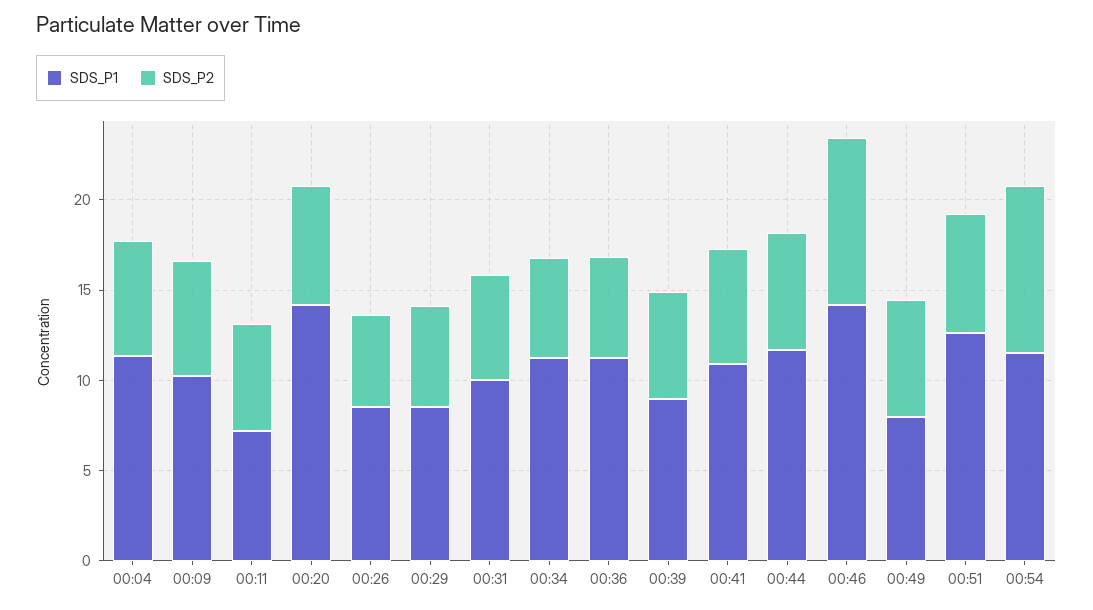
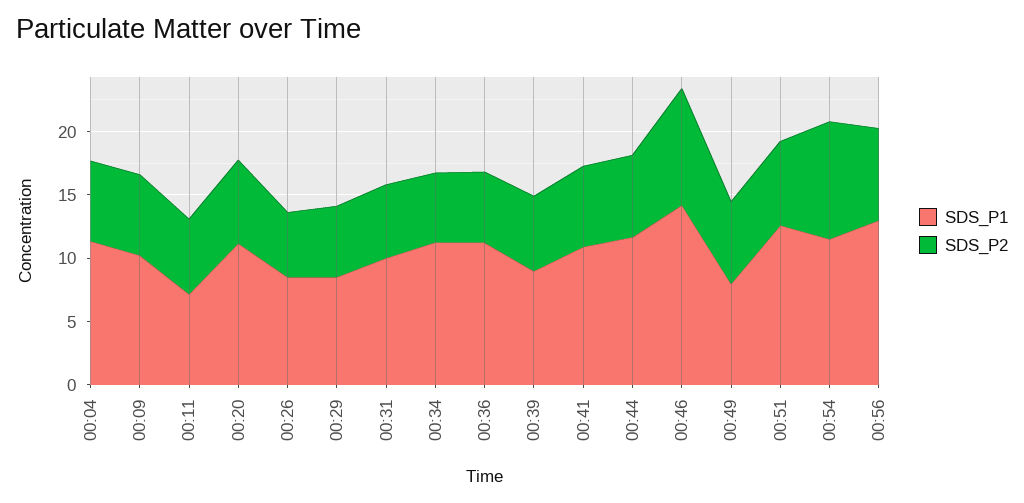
SDS_P1, 00:20: 14 -> 11
SDS_P1, 00:56: none -> 13
SDS_P2, 00:56: none -> 7

